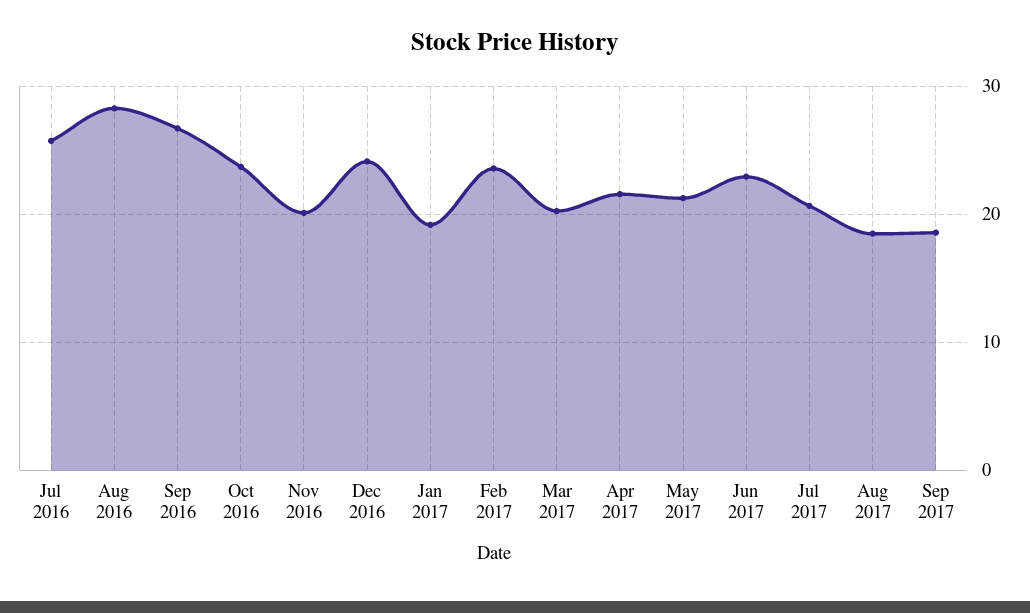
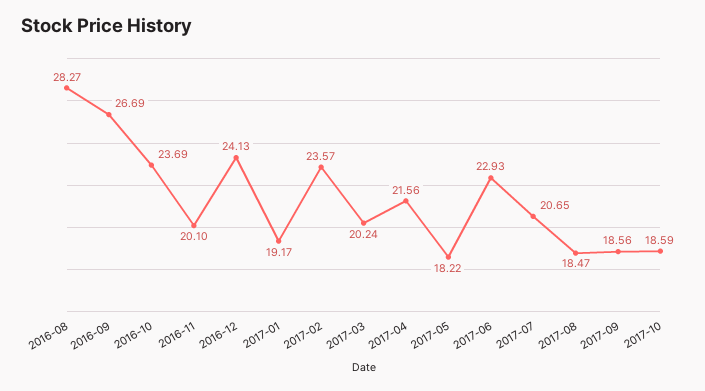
Jul 2016: 26 -> none
May 2017: 21 -> 18.22
2017-10: none -> 18.59

